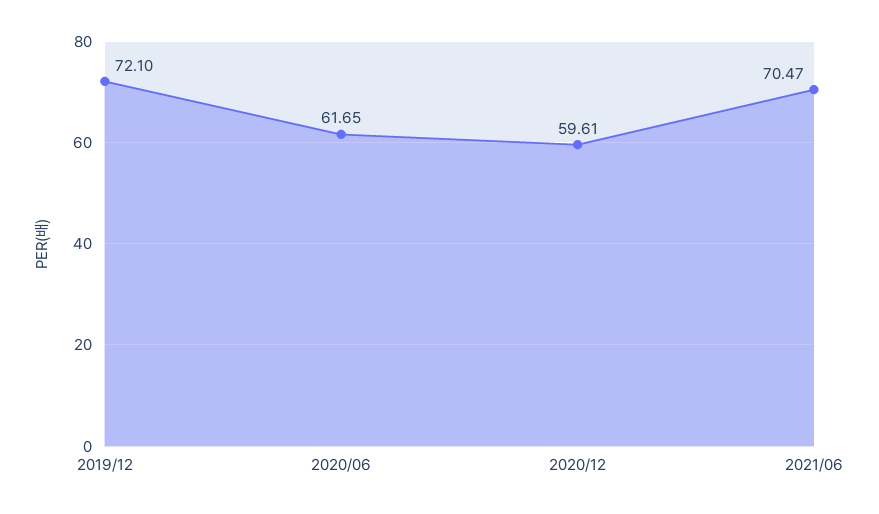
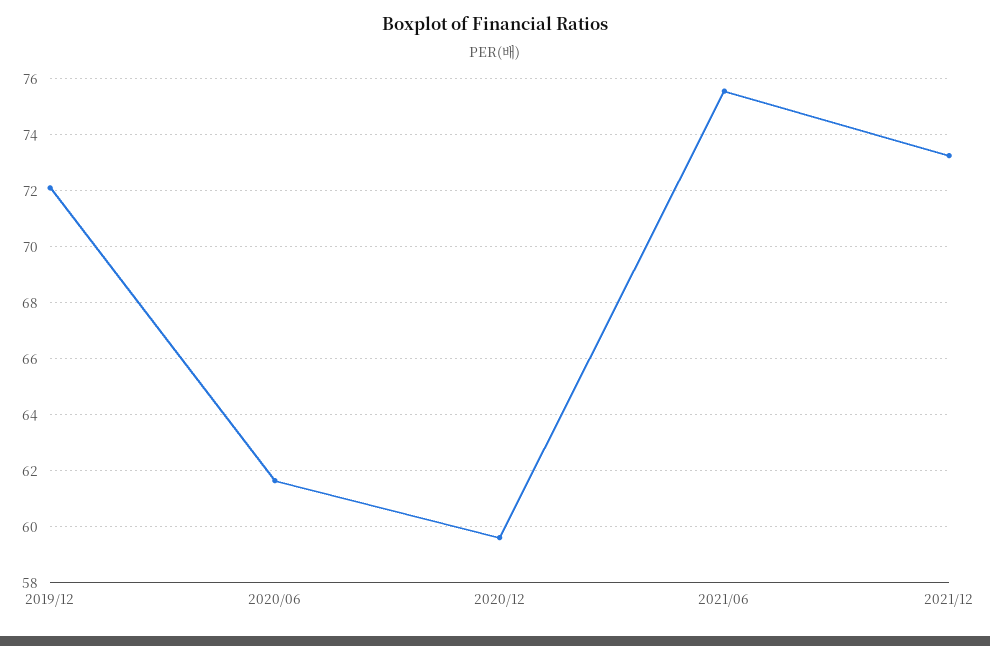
2021/06: 70.47 -> 75.5
2021/12: none -> 73.25

